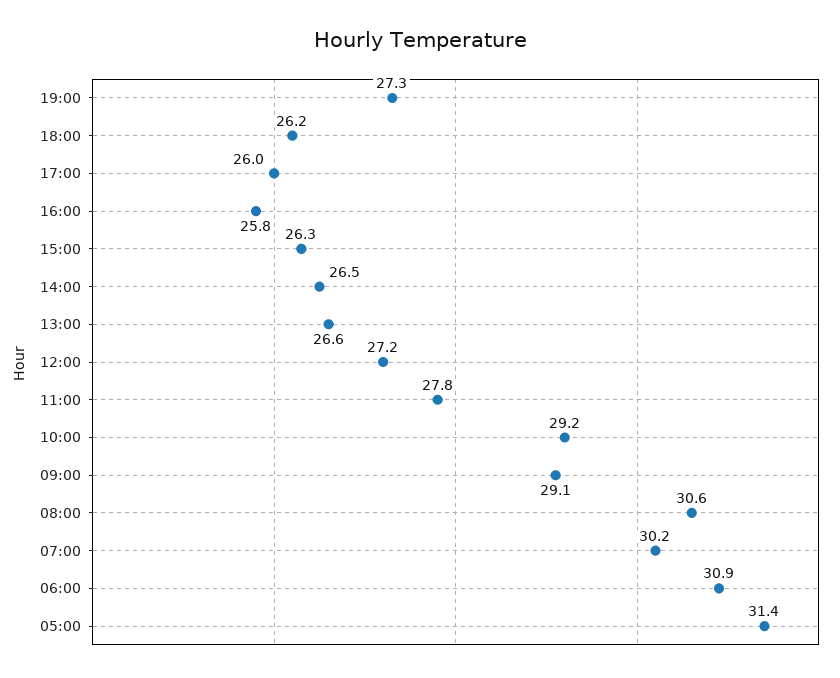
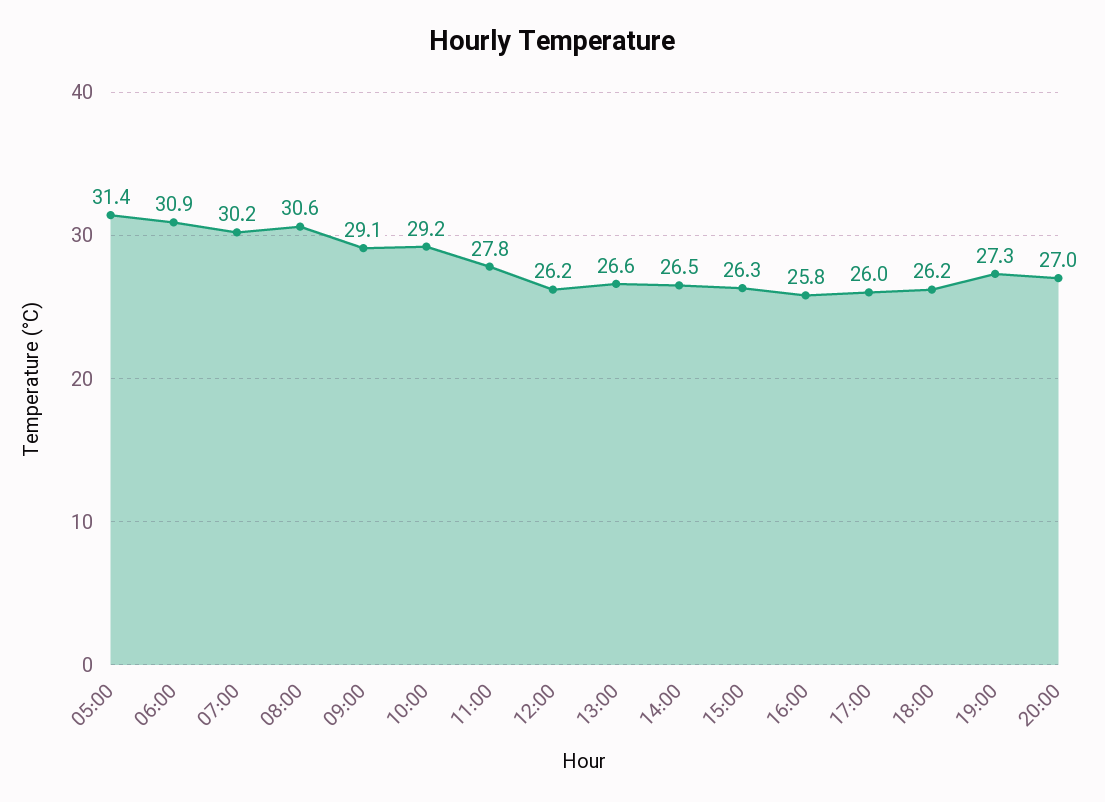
12:00: 27.2 -> 26.2
20:00: none -> 27

